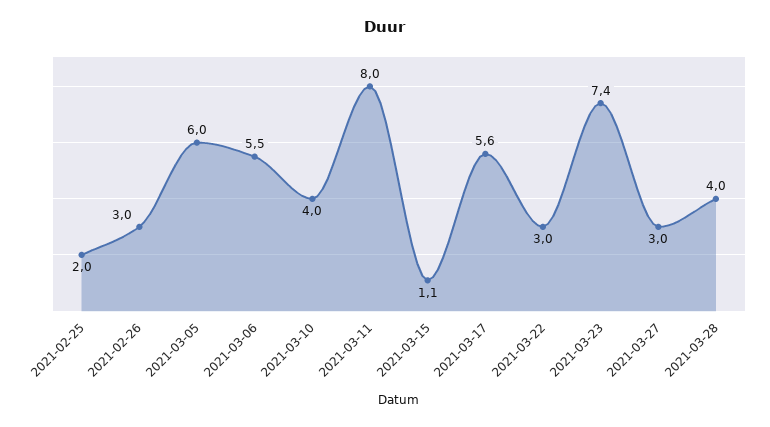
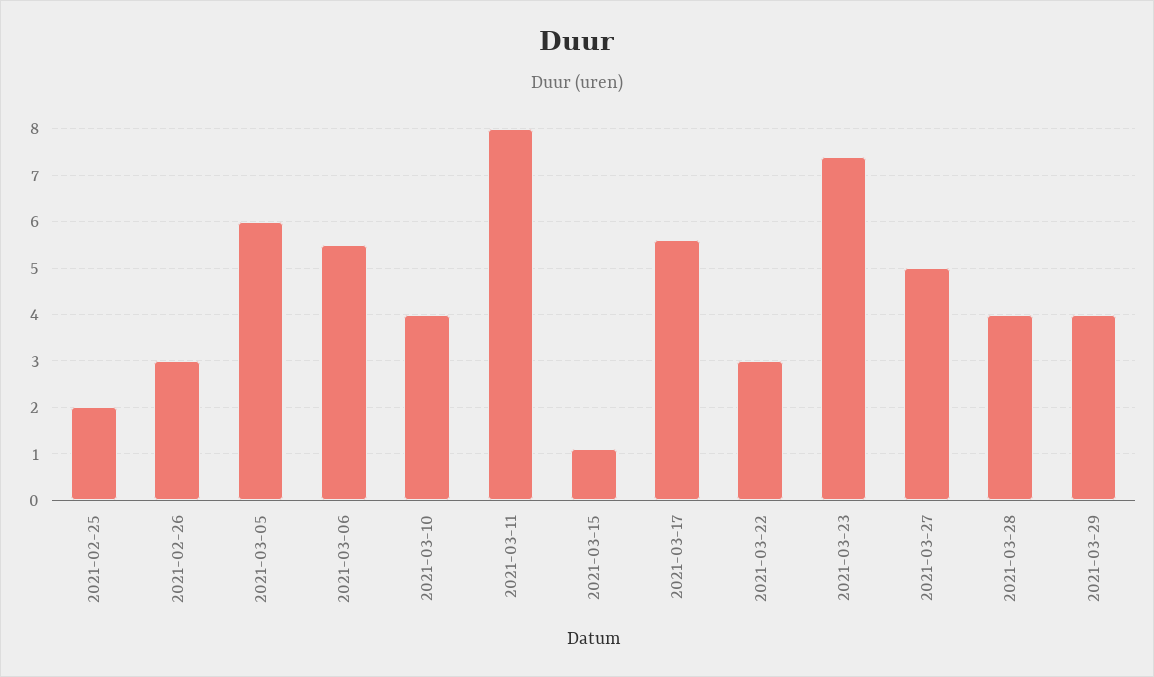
2021-03-27: 3 -> 5
2021-03-29: none -> 4

